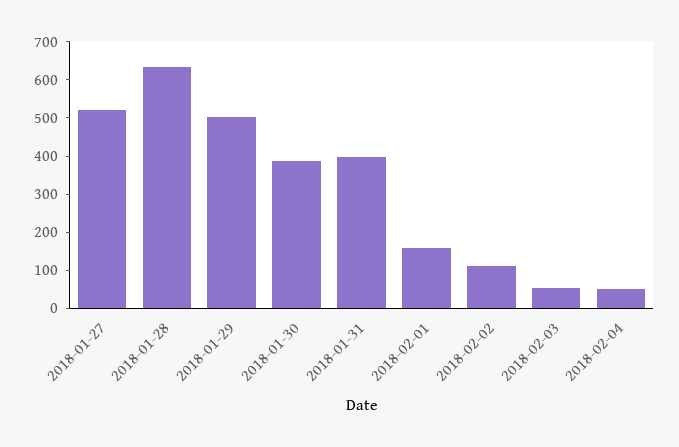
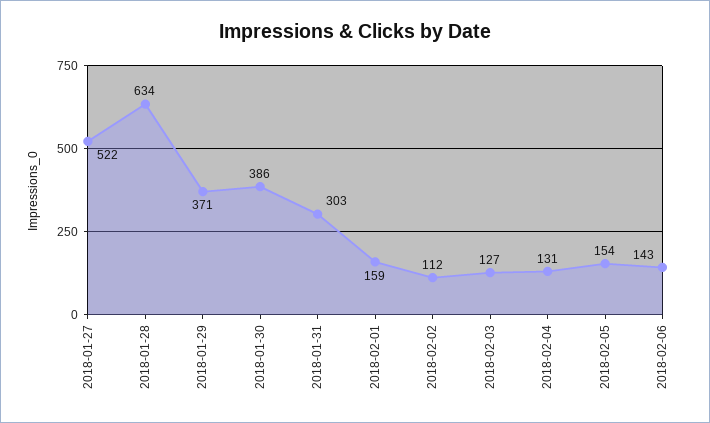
2018-01-29: 500 -> 371
2018-01-31: 400 -> 303
2018-02-03: 50 -> 127
2018-02-04: 50 -> 131
2018-02-05: none -> 154
2018-02-06: none -> 143

